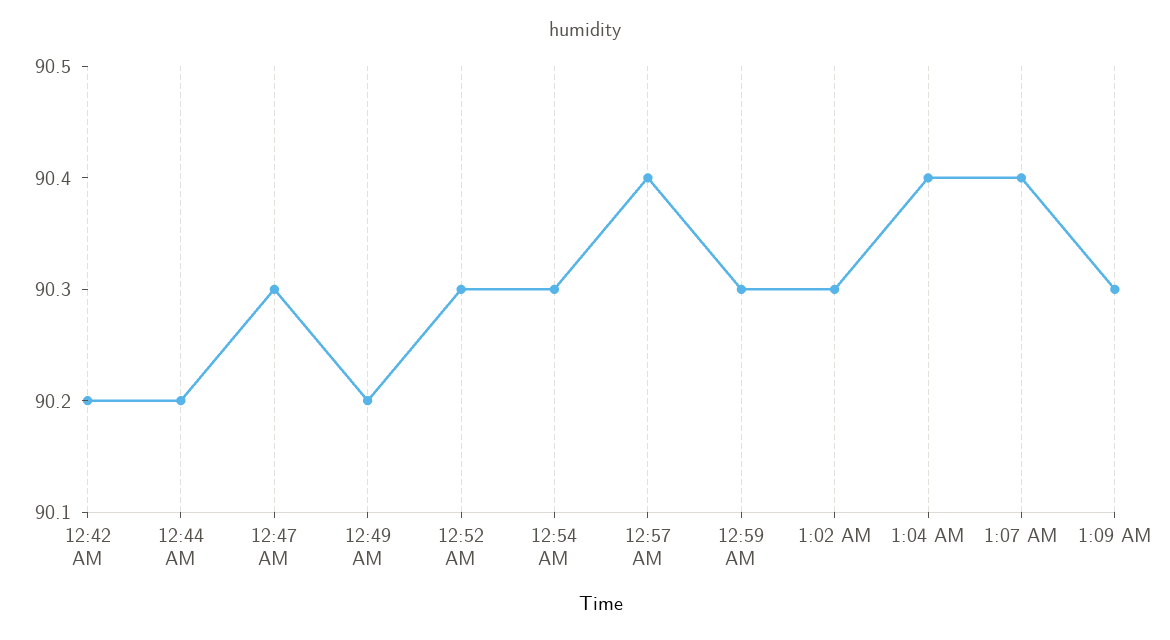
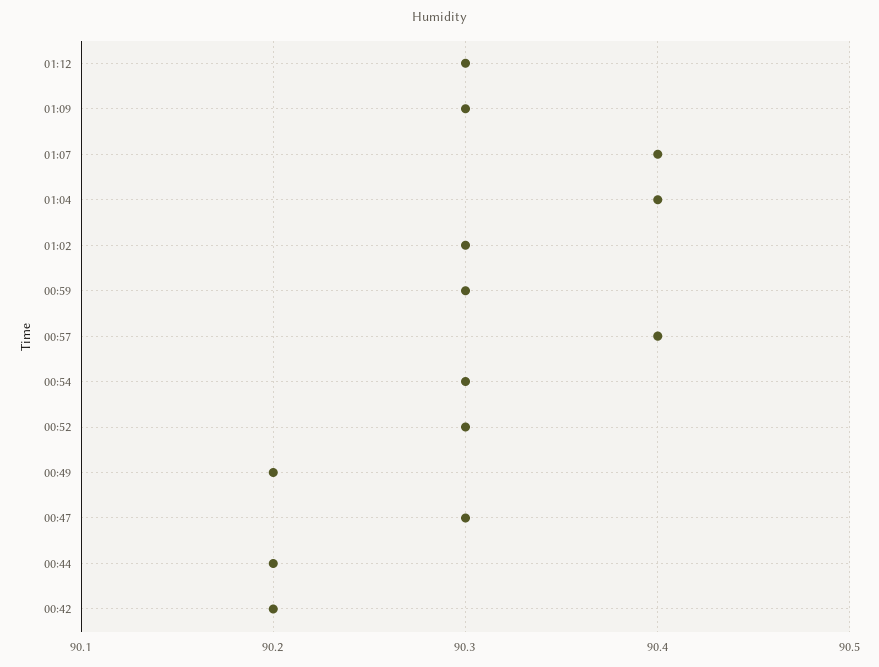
01:12: none -> 90.3

